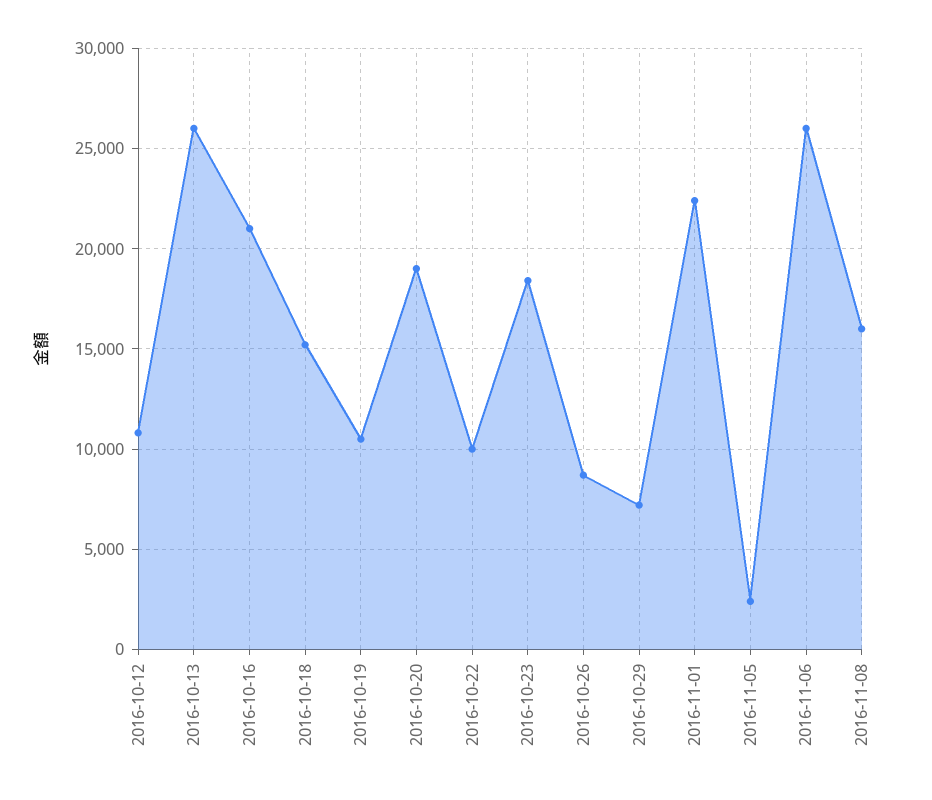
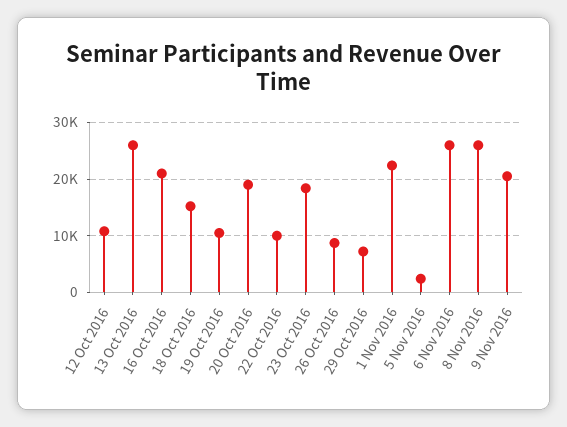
2016-11-08: 16000 -> 26000
9 Nov 2016: none -> 20000

